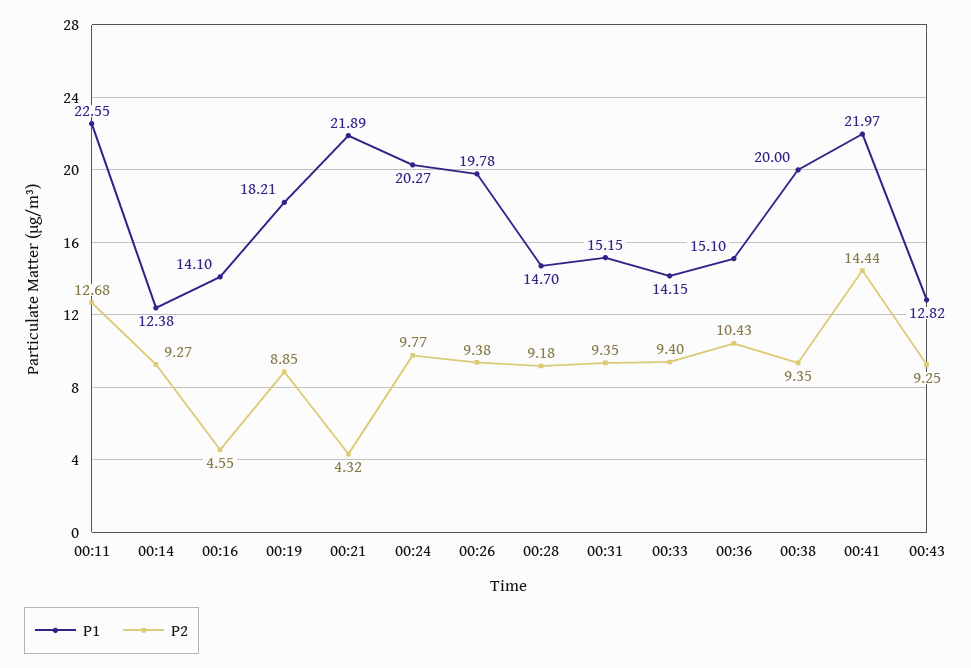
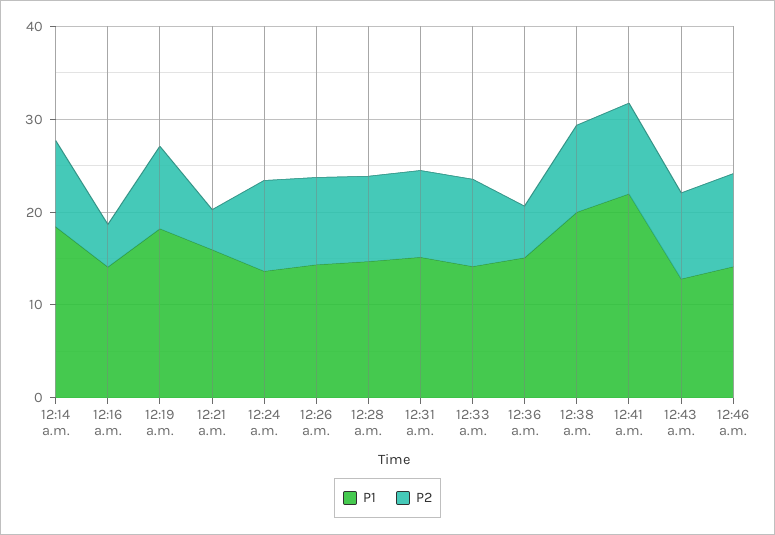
P1, 00:11: 22.55 -> none
P2, 00:11: 12.68 -> none
P1, 00:14: 12.38 -> 18
P1, 00:21: 21.89 -> 16
P1, 00:24: 20.27 -> 14
P1, 00:26: 19.78 -> 14
P2, 00:36: 10.43 -> 6
P2, 00:41: 14.44 -> 10
P1, 12:46 a.m.: none -> 14
P2, 12:46 a.m.: none -> 10

